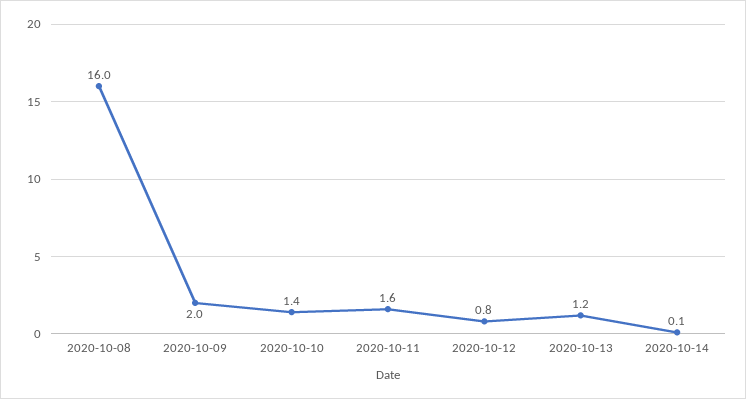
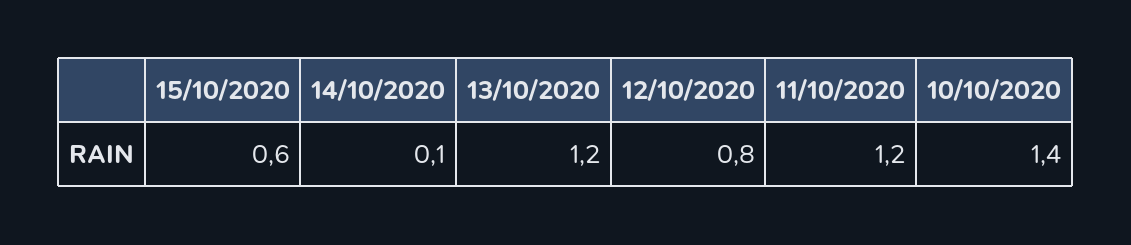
2020-10-08: 16 -> none
2020-10-09: 2 -> none
2020-10-11: 1.6 -> 1.2
15/10/2020: none -> 0.6

